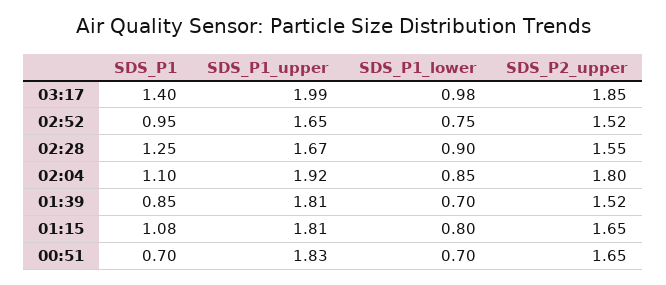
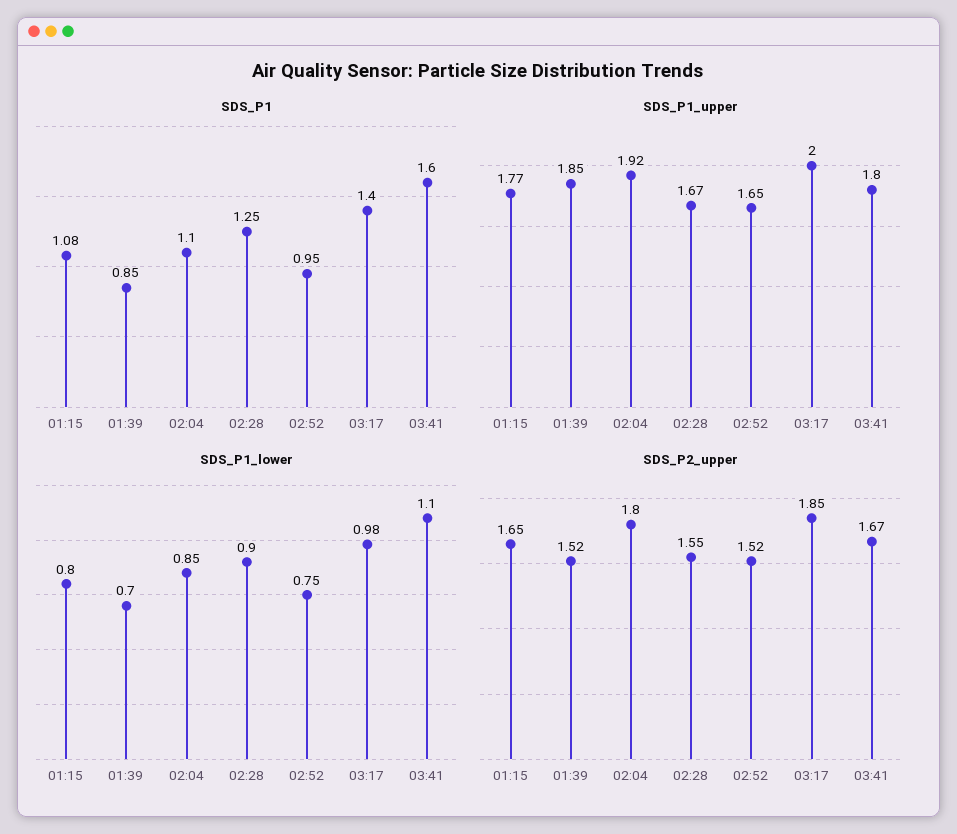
SDS_P1_upper, 03:17: 1.99 -> 2
SDS_P1_upper, 01:39: 1.81 -> 1.85
SDS_P1_upper, 01:15: 1.81 -> 1.77
SDS_P1, 00:51: 0.7 -> none
SDS_P1_upper, 00:51: 1.83 -> none
SDS_P1_lower, 00:51: 0.7 -> none
SDS_P2_upper, 00:51: 1.65 -> none
SDS_P1, 03:41: none -> 1.6
SDS_P1_upper, 03:41: none -> 1.8
SDS_P1_lower, 03:41: none -> 1.1
SDS_P2_upper, 03:41: none -> 1.67

